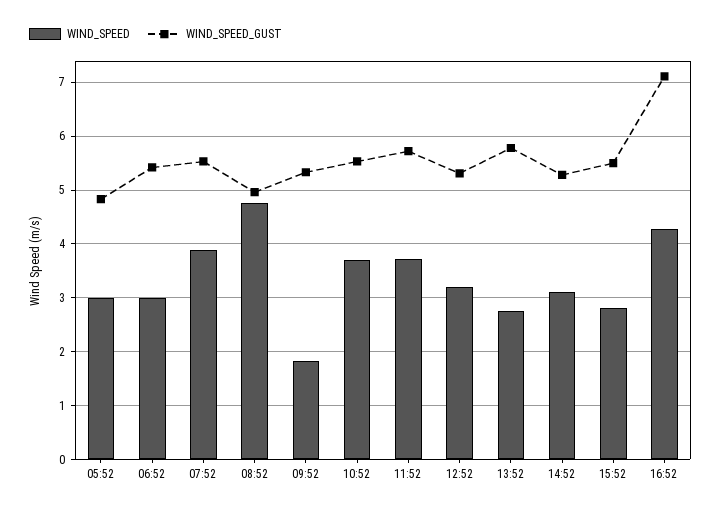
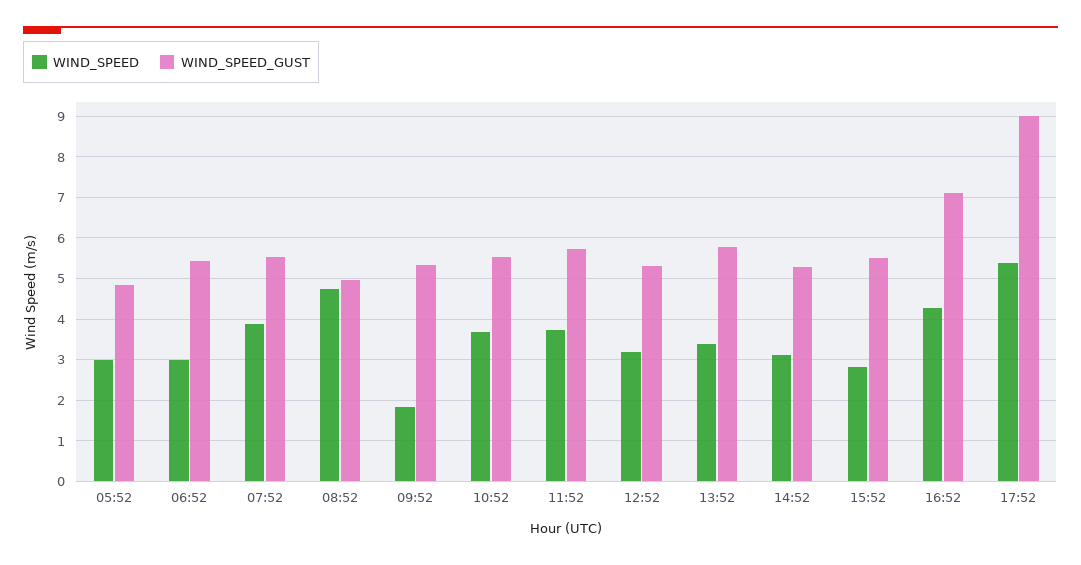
WIND_SPEED, 13:52: 2.8 -> 3.4
WIND_SPEED, 17:52: none -> 5.4
WIND_SPEED_GUST, 17:52: none -> 9

